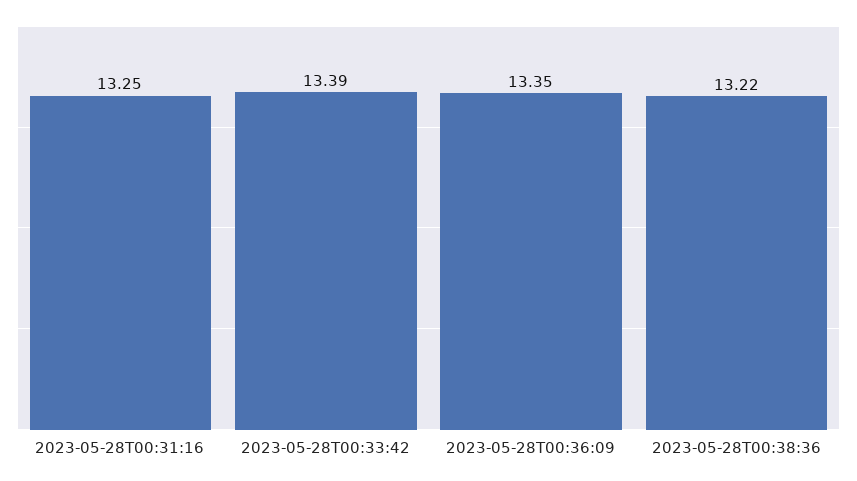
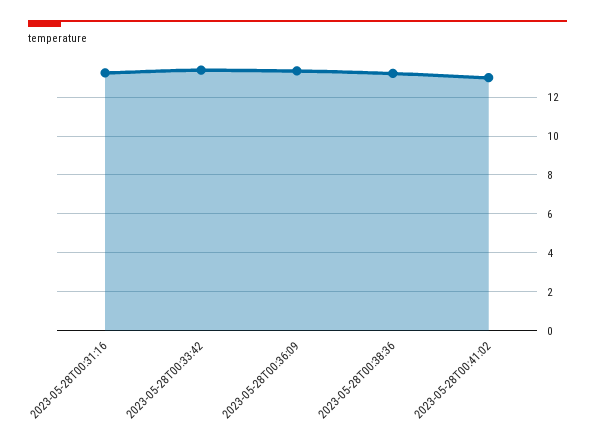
2023-05-28T00:41:02: none -> 13

